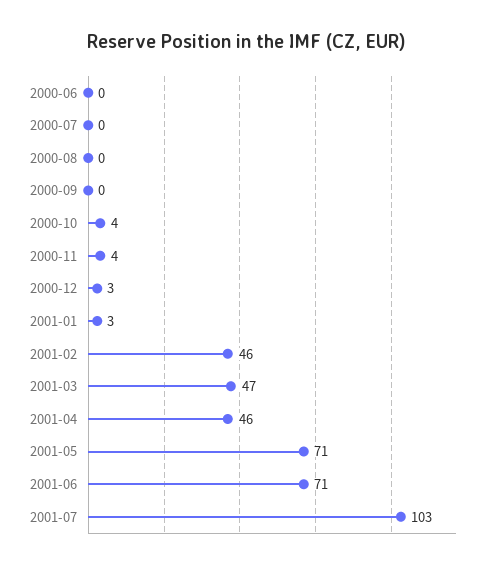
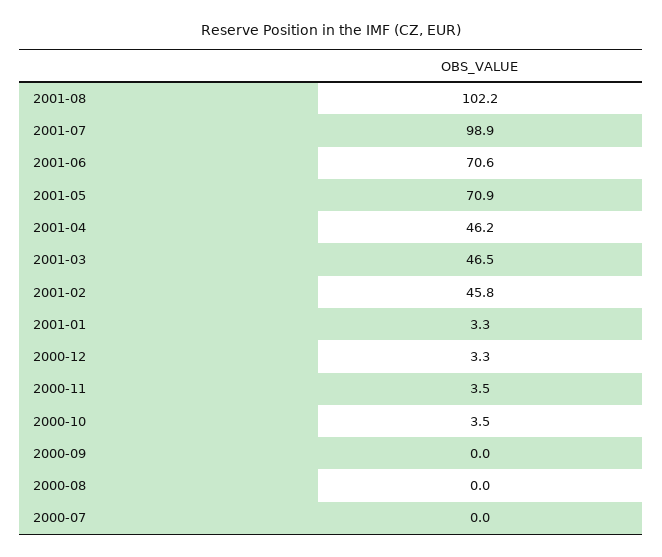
2000-06: 0 -> none
2001-07: 103 -> 98.9
2001-08: none -> 102.2

